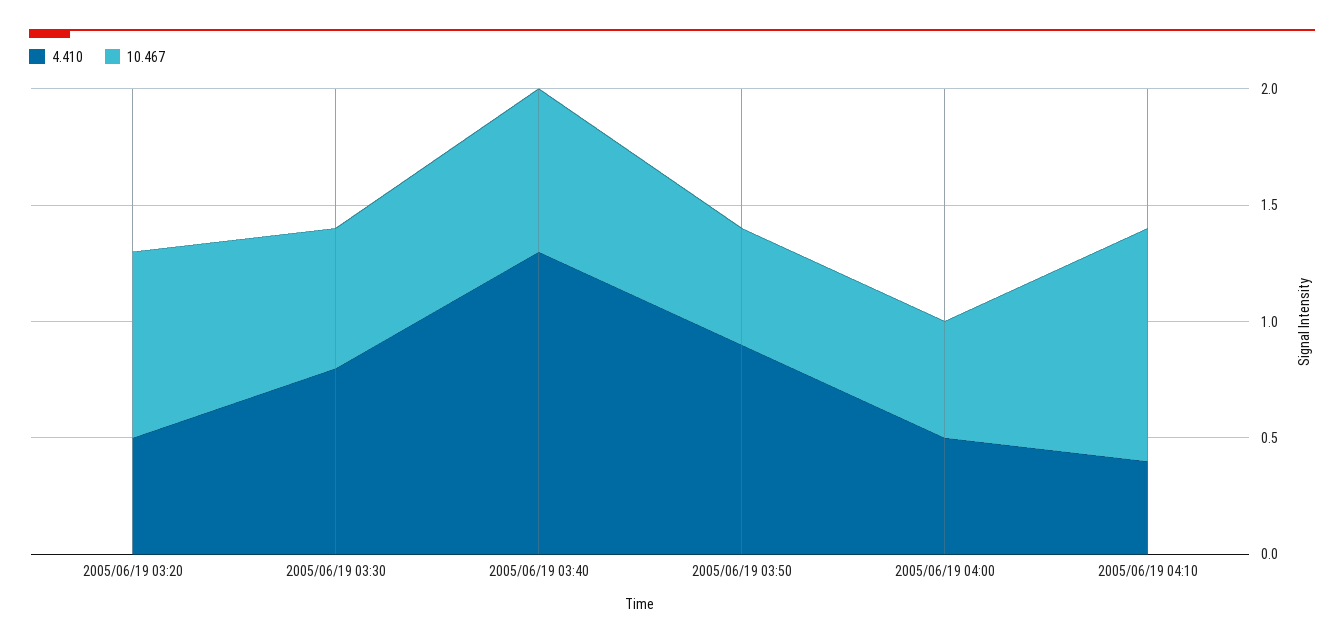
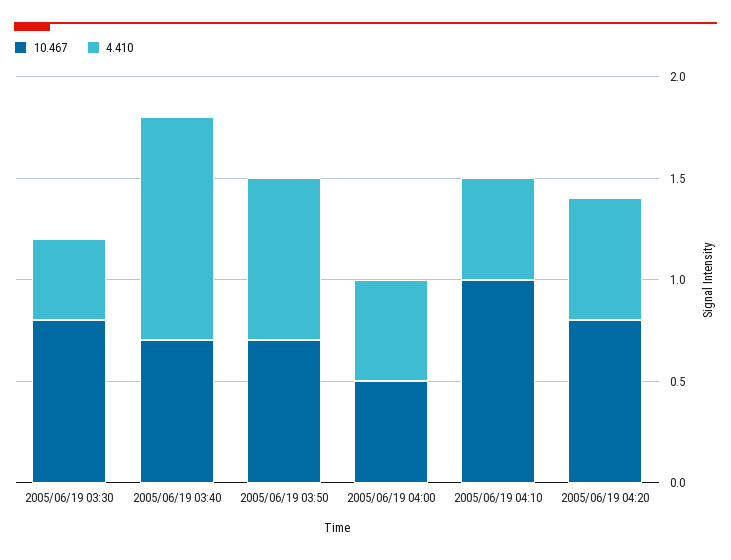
4.410, 2005/06/19 03:20: 0.5 -> none
10.467, 2005/06/19 03:20: 0.8 -> none
4.410, 2005/06/19 03:30: 0.8 -> 0.4
10.467, 2005/06/19 03:30: 0.6 -> 0.8
4.410, 2005/06/19 03:40: 1.3 -> 1.1
4.410, 2005/06/19 03:50: 0.9 -> 0.8
10.467, 2005/06/19 03:50: 0.5 -> 0.7
4.410, 2005/06/19 04:10: 0.4 -> 0.5
10.467, 2005/06/19 04:20: none -> 0.8
4.410, 2005/06/19 04:20: none -> 0.6

